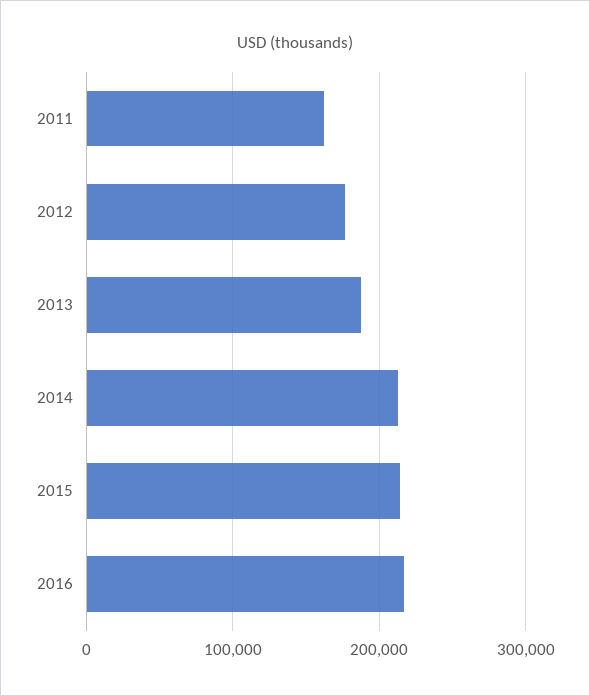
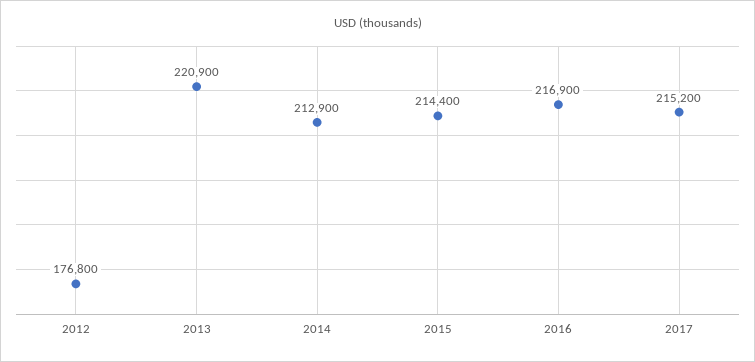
2011: 160000 -> none
2013: 190000 -> 220900
2017: none -> 215200

